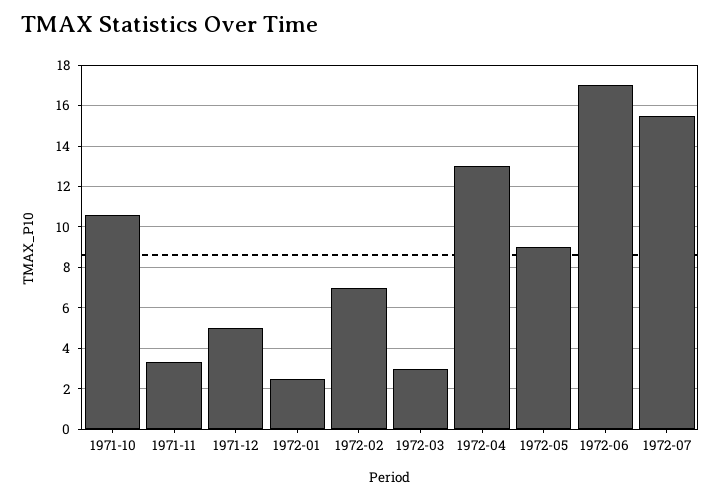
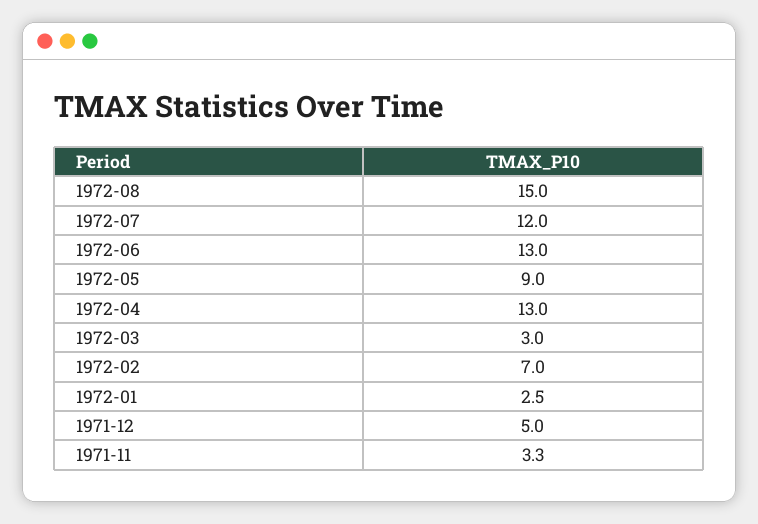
1971-10: 10.5 -> none
1972-06: 17 -> 13
1972-07: 15.5 -> 12
1972-08: none -> 15

